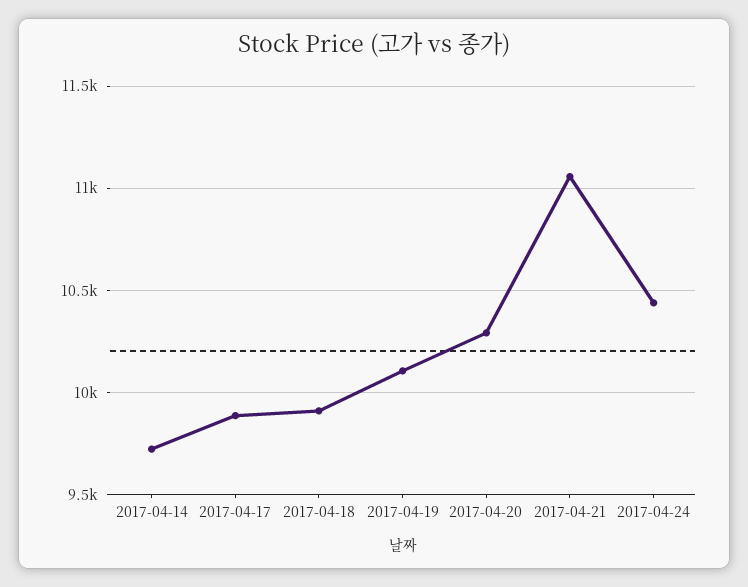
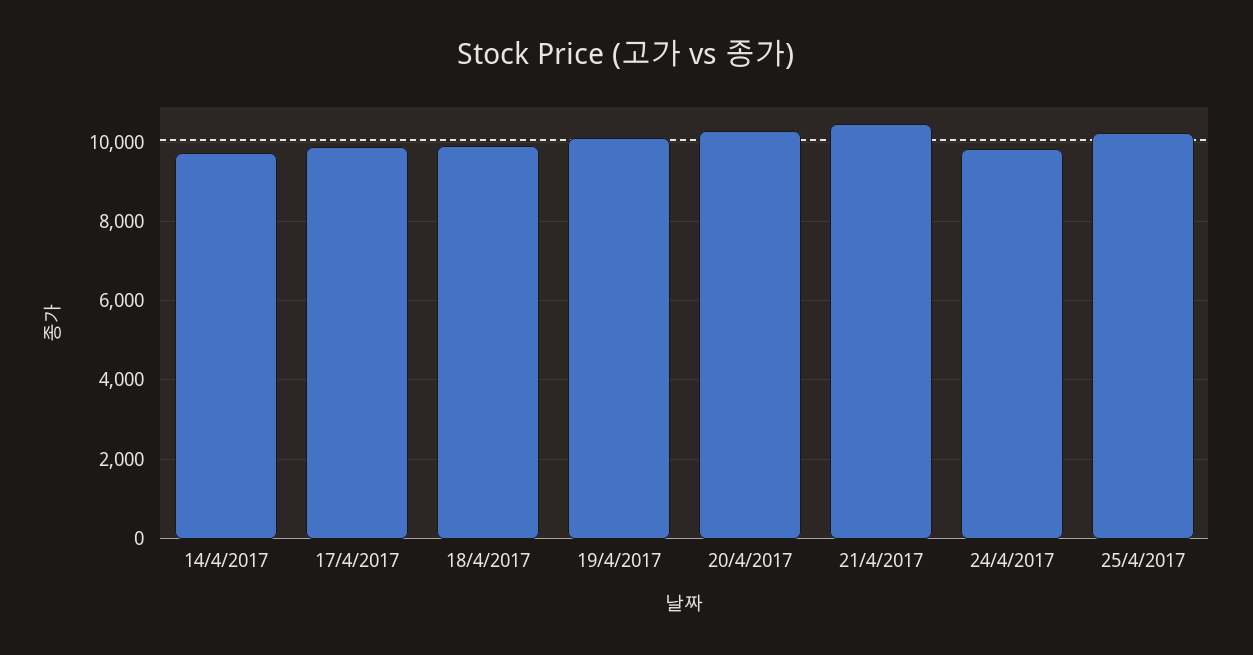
2017-04-21: 11050 -> 10400
2017-04-24: 10450 -> 9800
25/4/2017: none -> 10200

